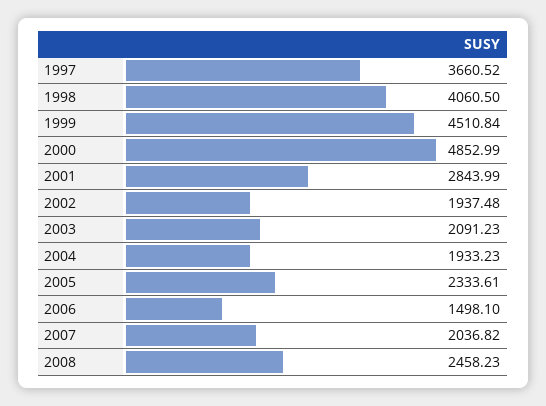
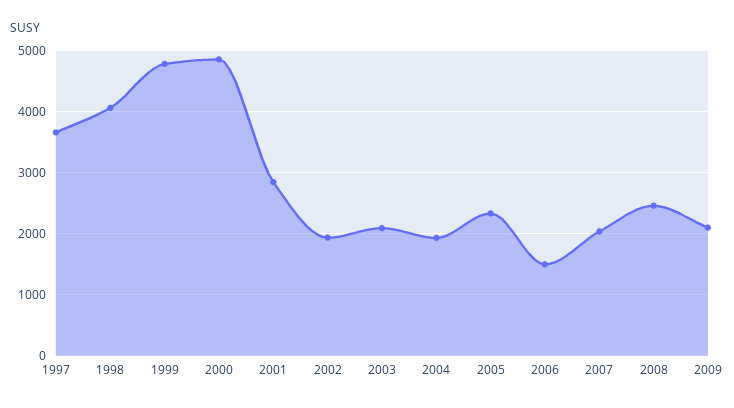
1999: 4510.84 -> 4800
2009: none -> 2100

